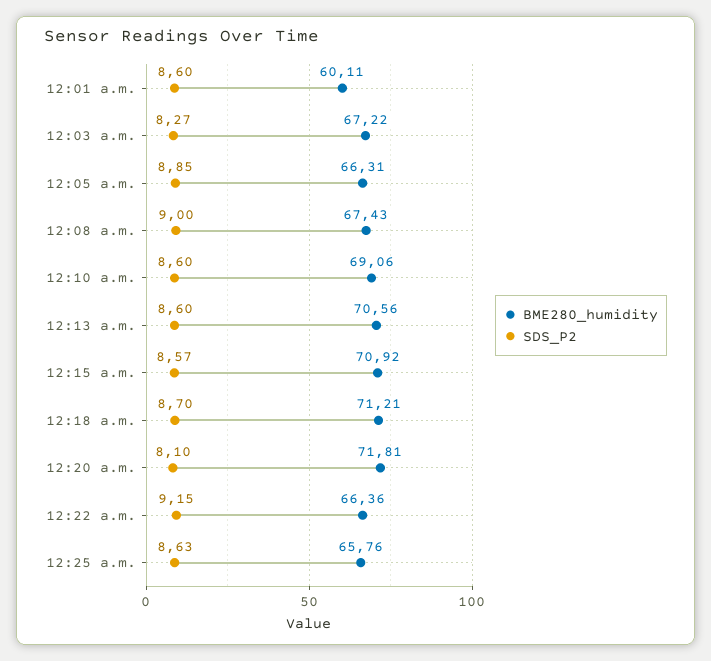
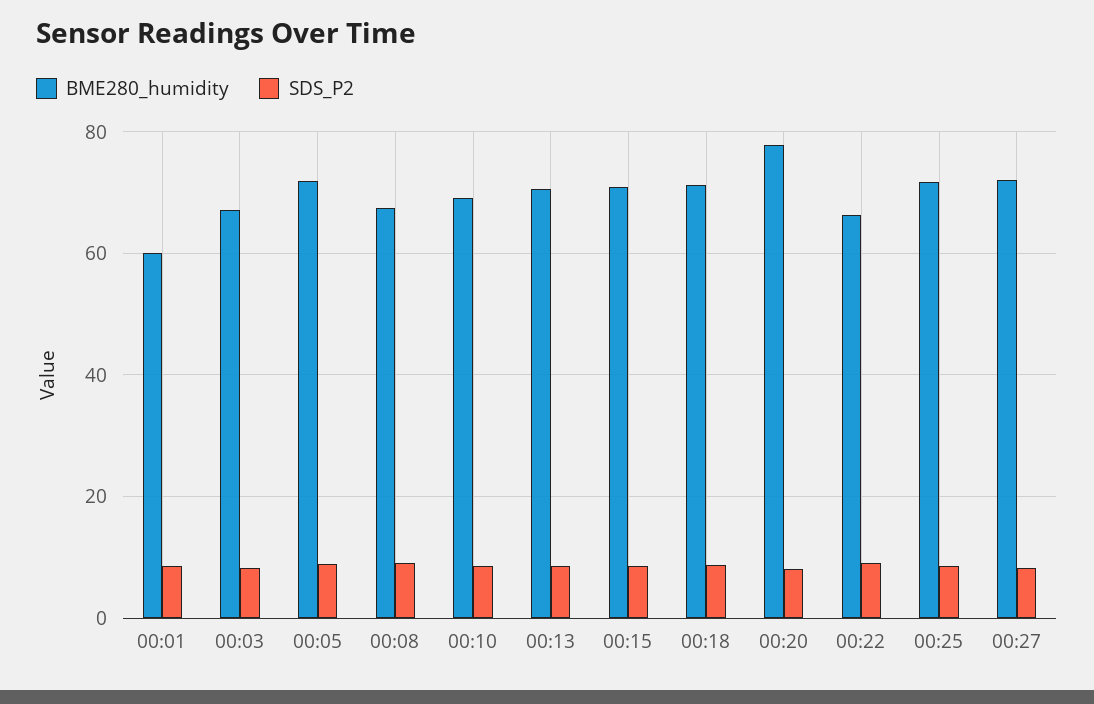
BME280_humidity, 12:05 a.m.: 66.31 -> 72
BME280_humidity, 12:20 a.m.: 71.81 -> 78
BME280_humidity, 12:25 a.m.: 65.76 -> 72
BME280_humidity, 00:27: none -> 72
SDS_P2, 00:27: none -> 8

